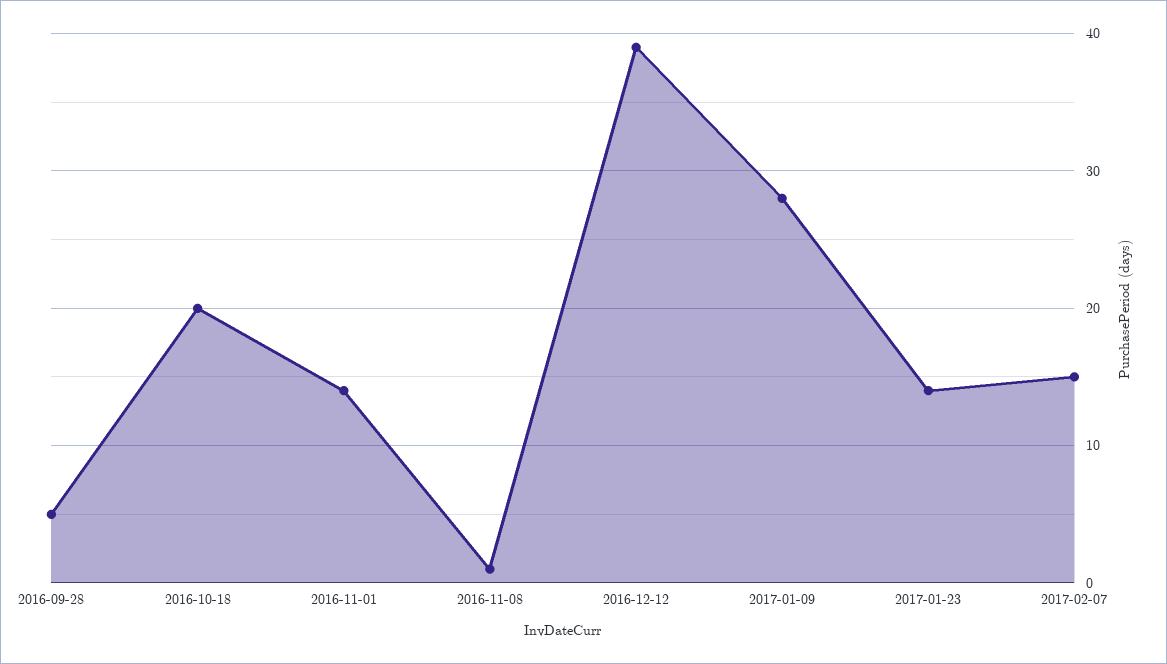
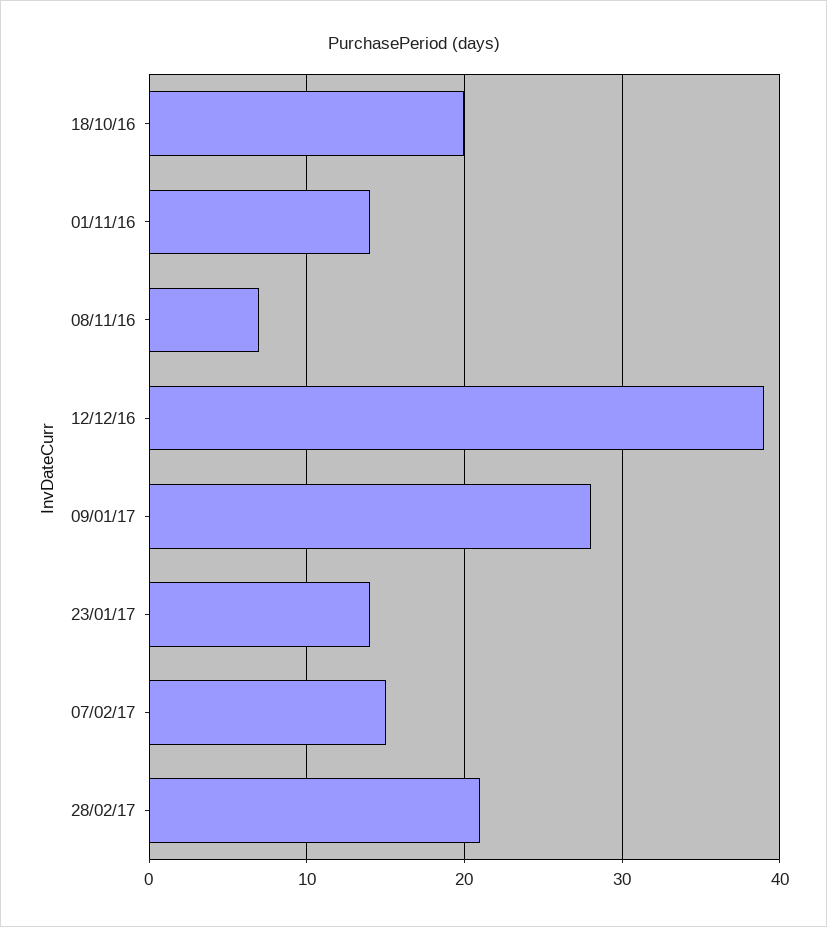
2016-09-28: 5 -> none
2016-11-08: 1 -> 7
28/02/17: none -> 21

